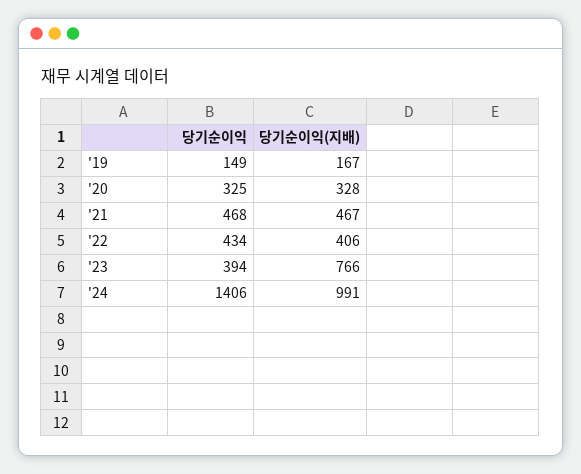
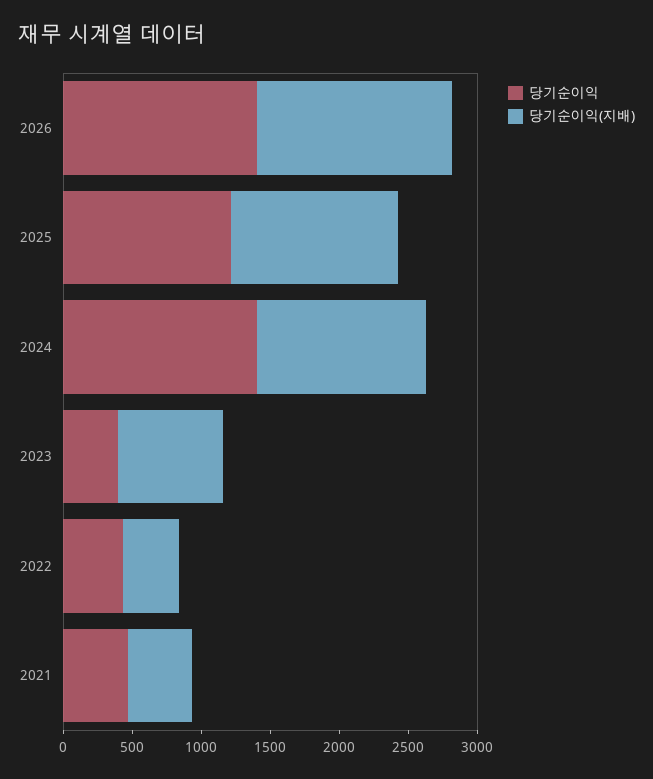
당기순이익, '19: 149 -> none
당기순이익(지배), '19: 167 -> none
당기순이익, '20: 325 -> none
당기순이익(지배), '20: 328 -> none
당기순이익(지배), '24: 991 -> 1200
당기순이익, 2026: none -> 1400
당기순이익(지배), 2026: none -> 1400
당기순이익, 2025: none -> 1200
당기순이익(지배), 2025: none -> 1200

